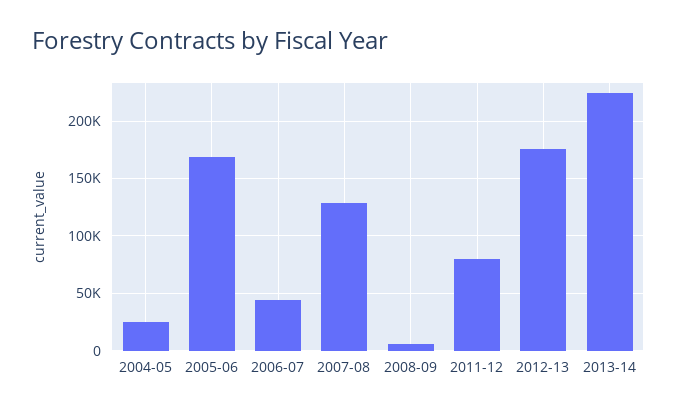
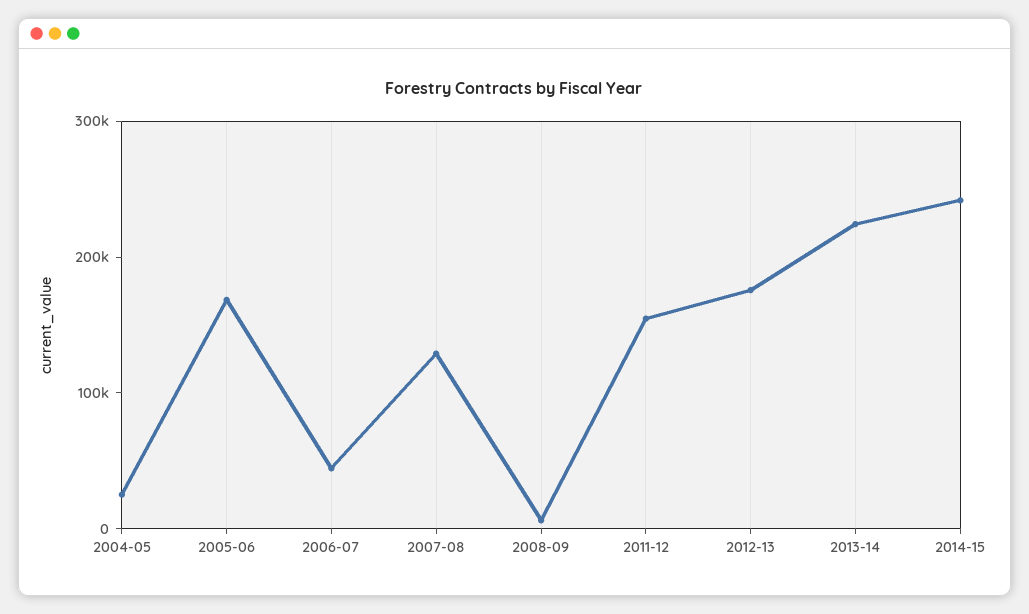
2011-12: 80000 -> 160000
2014-15: none -> 240000

